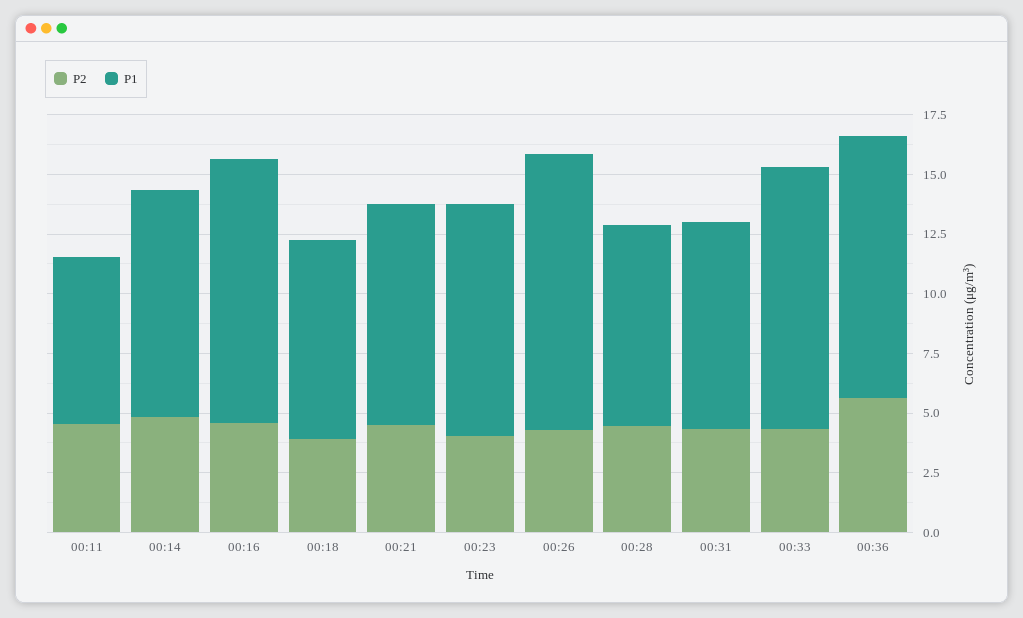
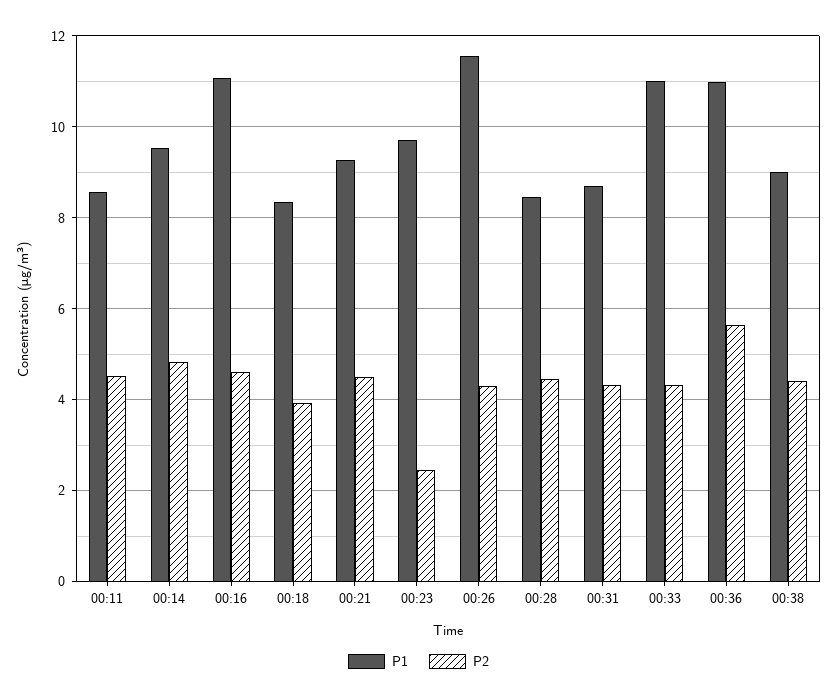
P1, 00:11: 7 -> 8.6
P2, 00:23: 4 -> 2.4
P1, 00:38: none -> 9
P2, 00:38: none -> 4.4

